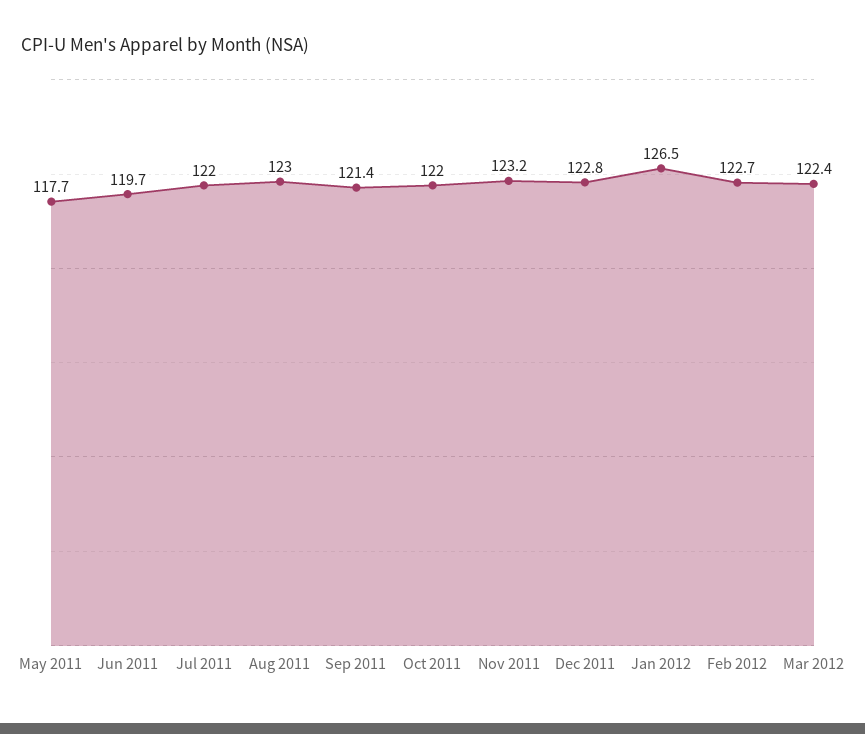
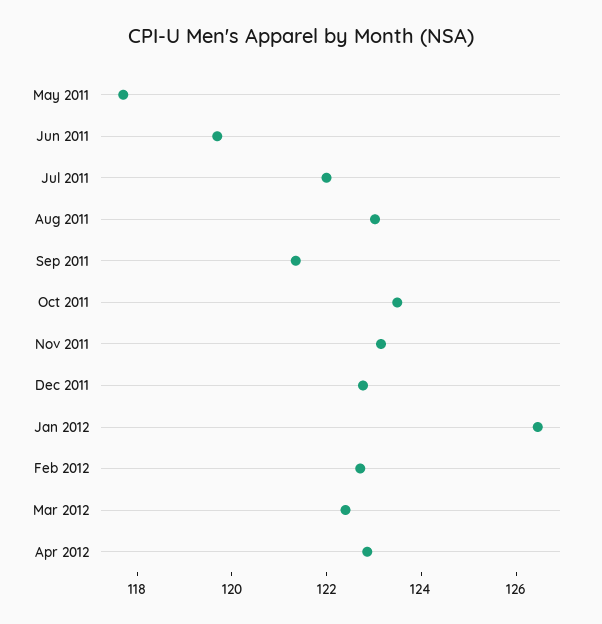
Oct 2011: 122 -> 123.5
Apr 2012: none -> 123

